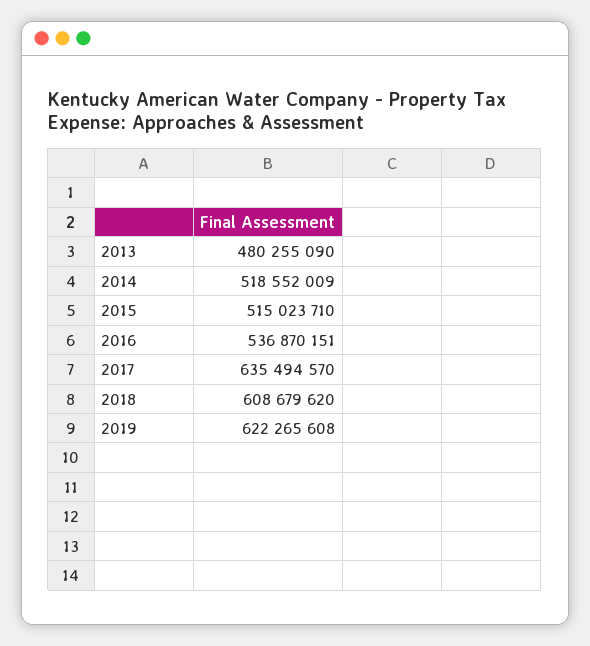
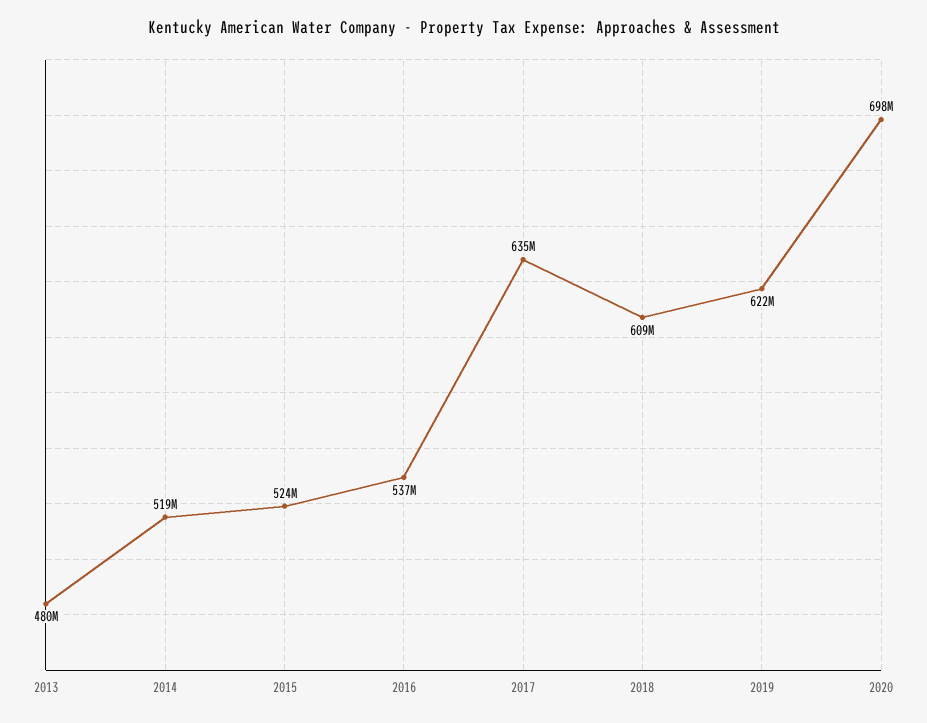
2015: 515023710 -> 524000000
2020: none -> 698000000

